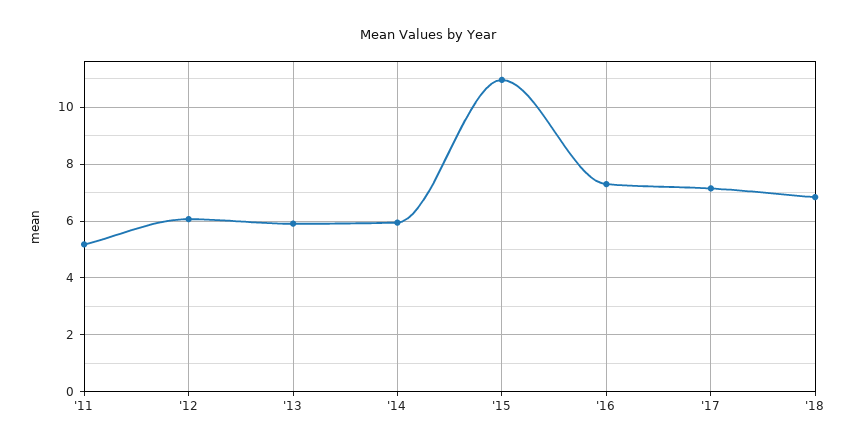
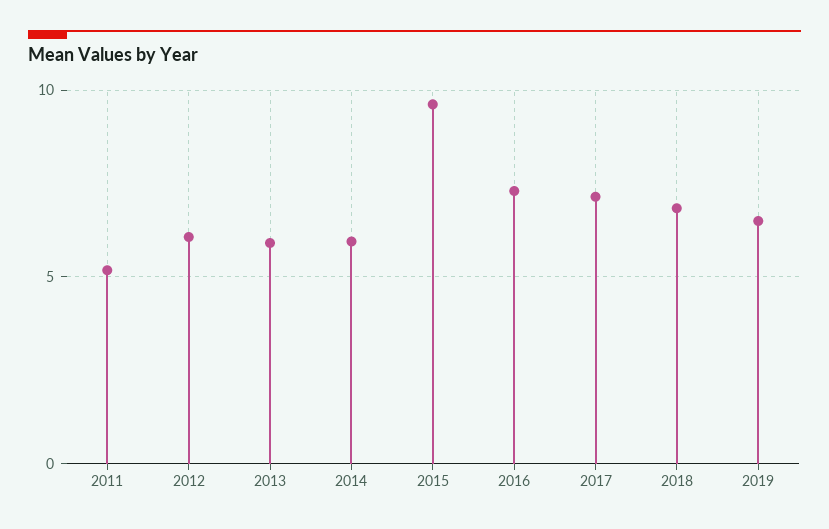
'15: 11 -> 9.5
2019: none -> 6.5

